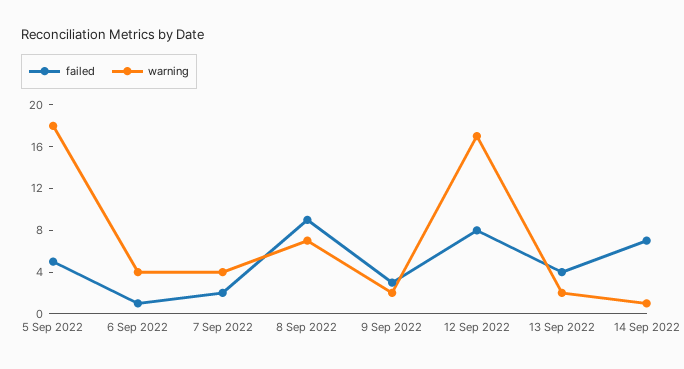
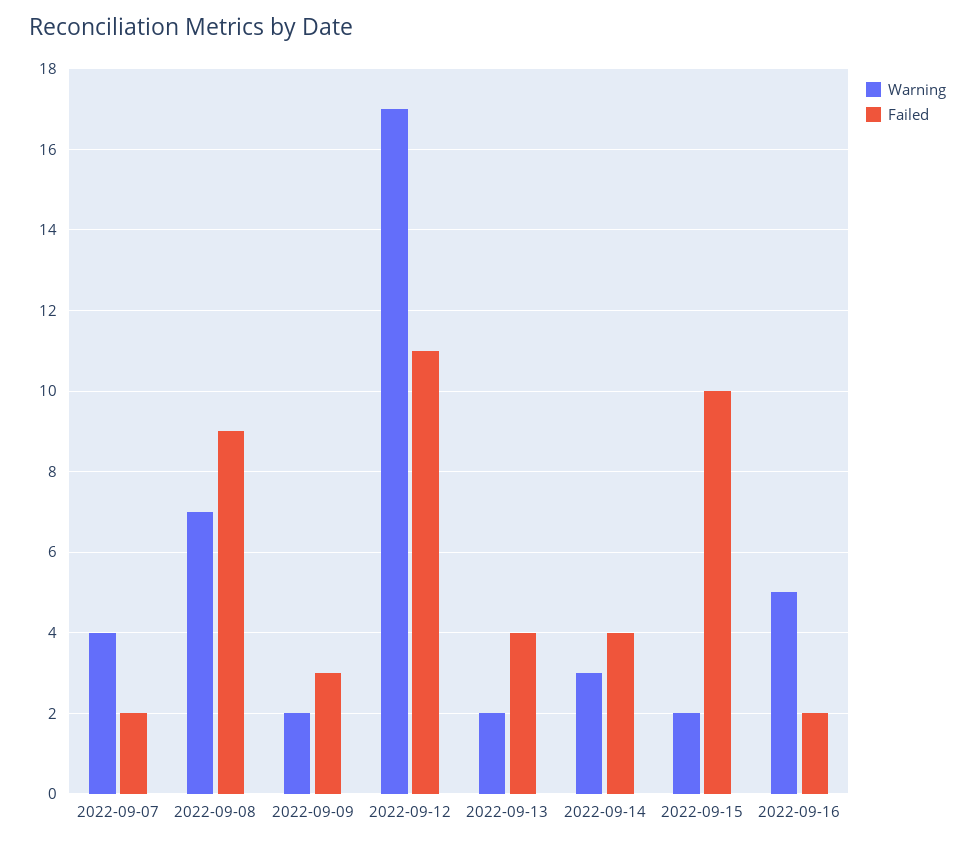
failed, 5 Sep 2022: 5 -> none
warning, 5 Sep 2022: 18 -> none
failed, 6 Sep 2022: 1 -> none
warning, 6 Sep 2022: 4 -> none
failed, 12 Sep 2022: 8 -> 11
failed, 14 Sep 2022: 7 -> 4
warning, 14 Sep 2022: 1 -> 3
warning, 2022-09-15: none -> 2
failed, 2022-09-15: none -> 10
warning, 2022-09-16: none -> 5
failed, 2022-09-16: none -> 2

